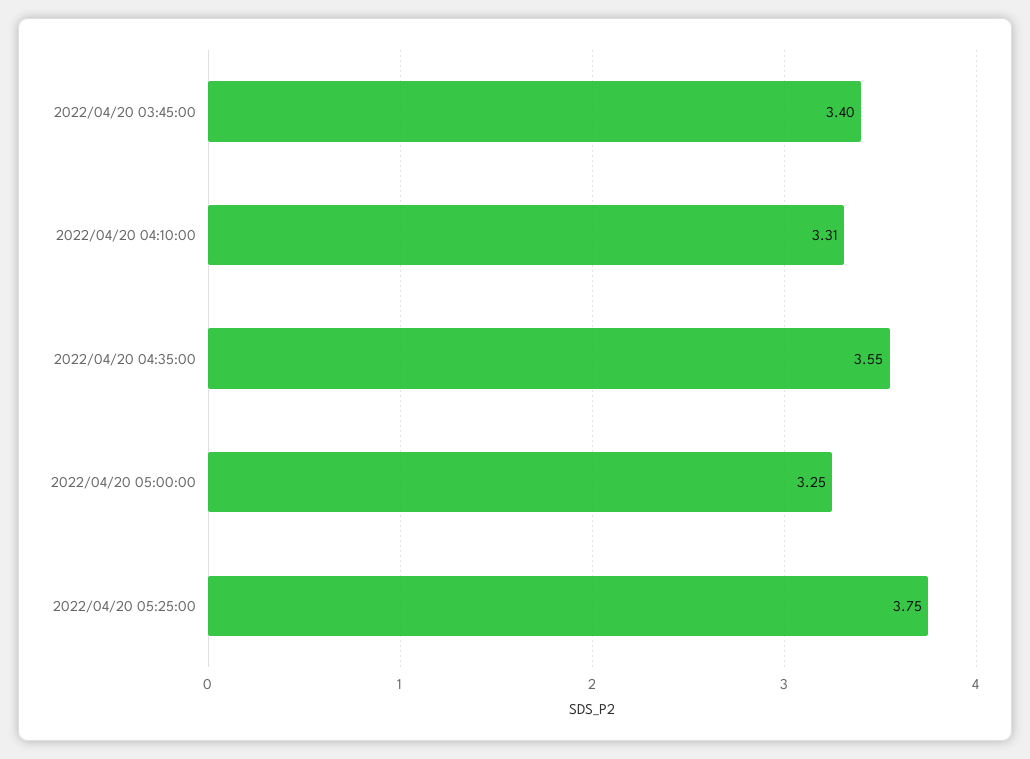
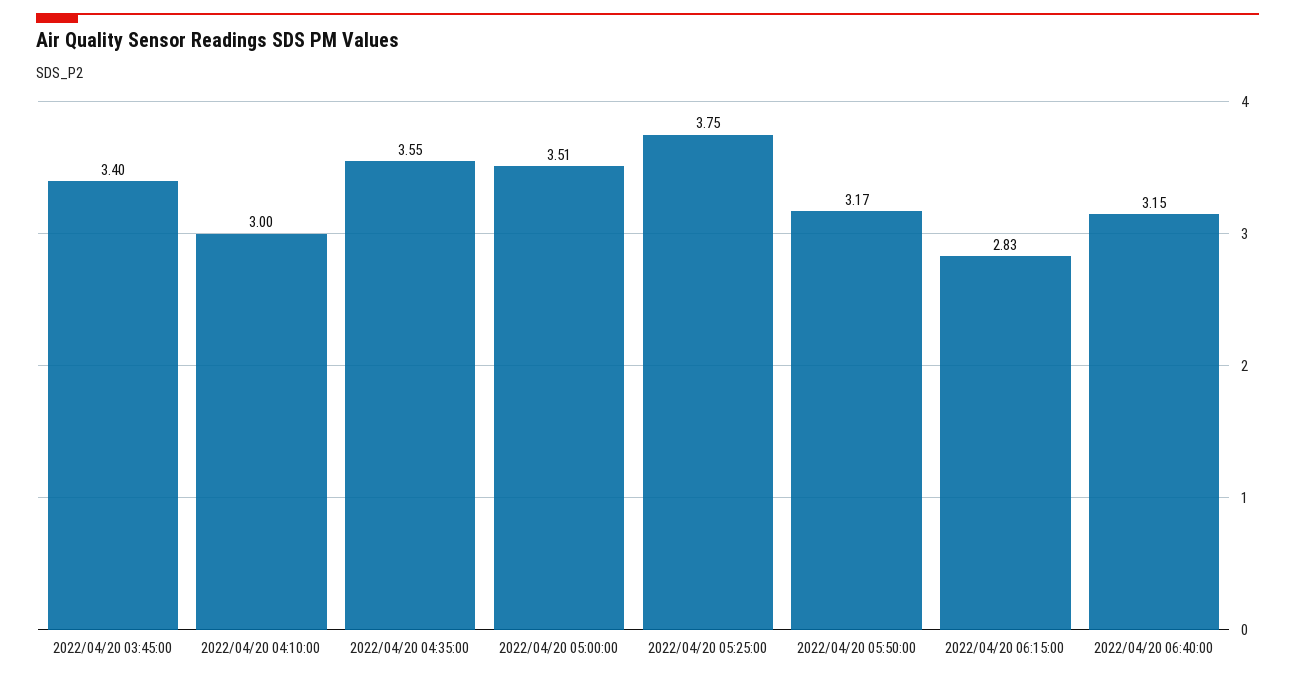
2022/04/20 04:10:00: 3.31 -> 3
2022/04/20 05:00:00: 3.25 -> 3.51
2022/04/20 05:50:00: none -> 3.17
2022/04/20 06:15:00: none -> 2.83
2022/04/20 06:40:00: none -> 3.15

